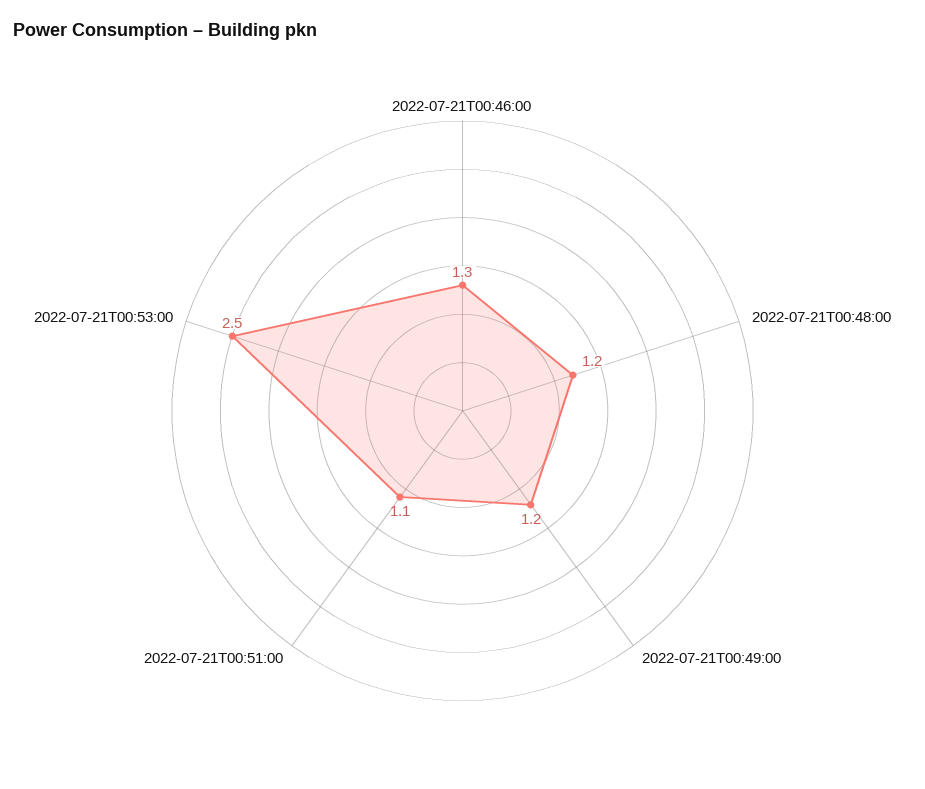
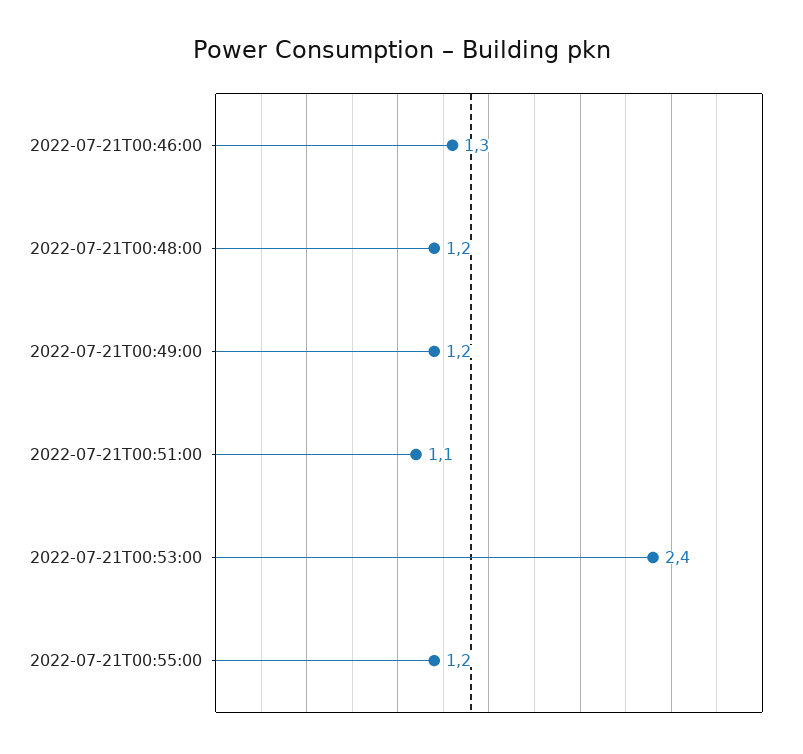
2022-07-21T00:53:00: 2.5 -> 2.4
2022-07-21T00:55:00: none -> 1.2

